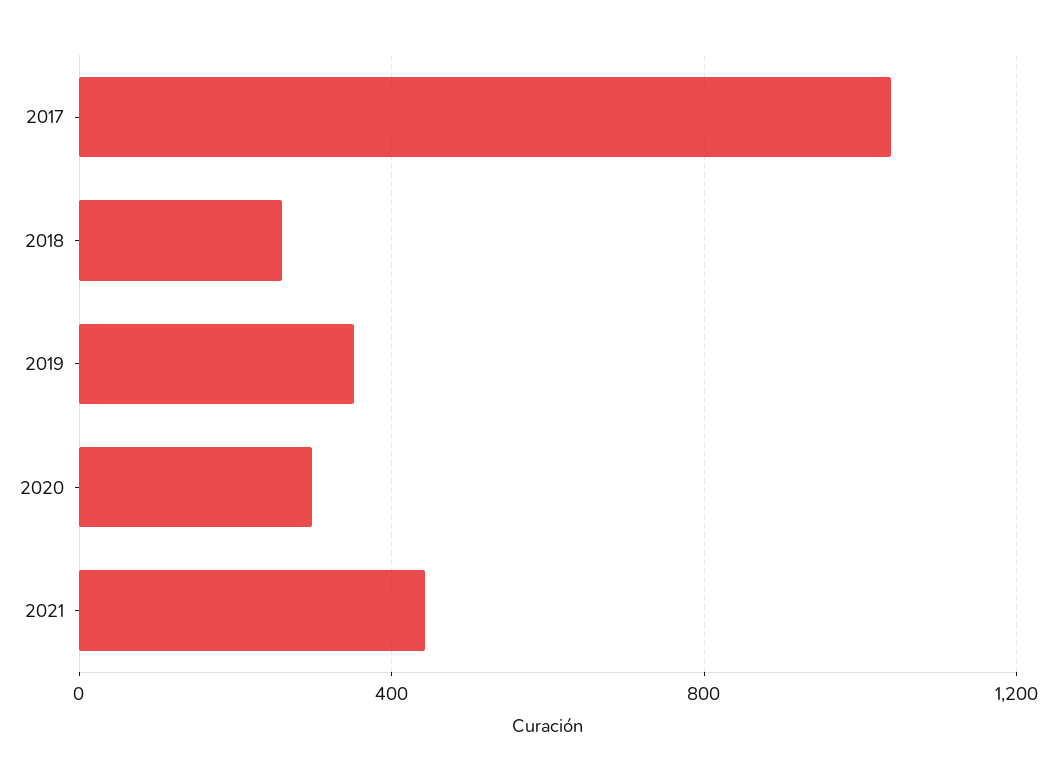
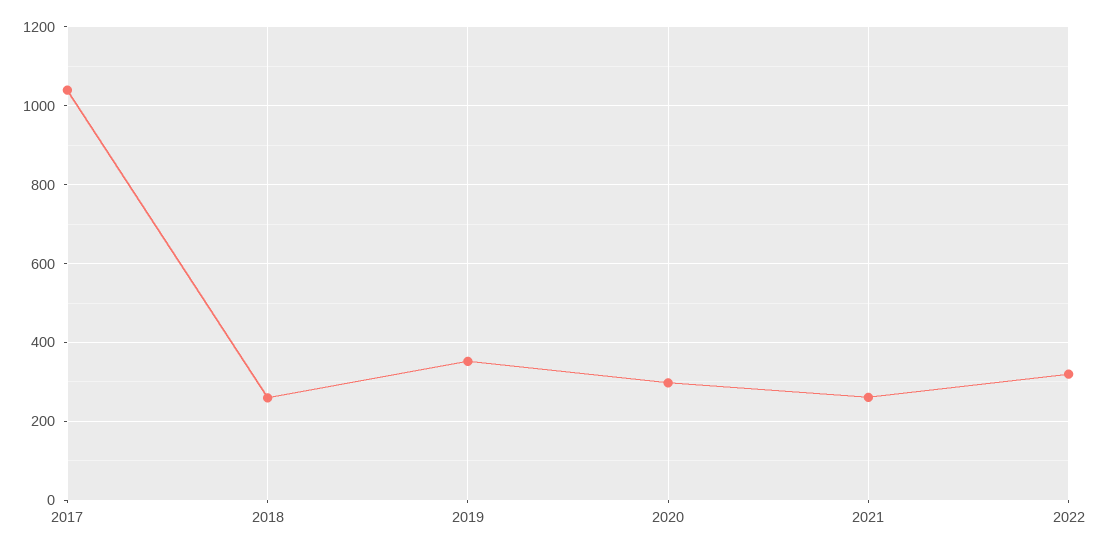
2021: 450 -> 260
2022: none -> 320

